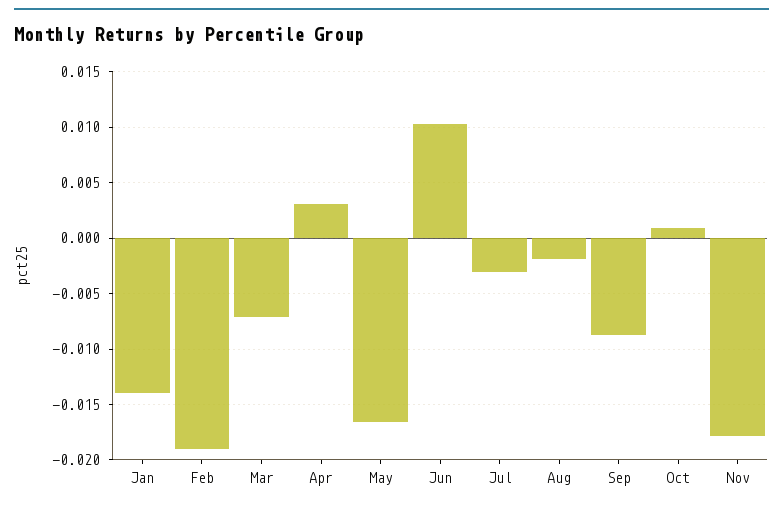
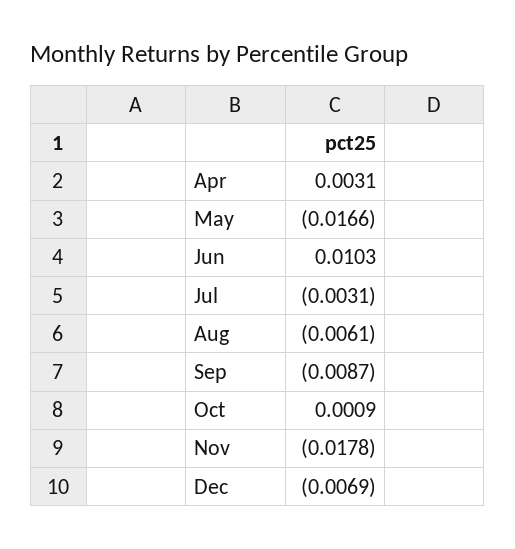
Jan: -0.014 -> none
Feb: -0.019 -> none
Mar: -0.007 -> none
Aug: -0.002 -> -0.0061
Dec: none -> -0.0069

